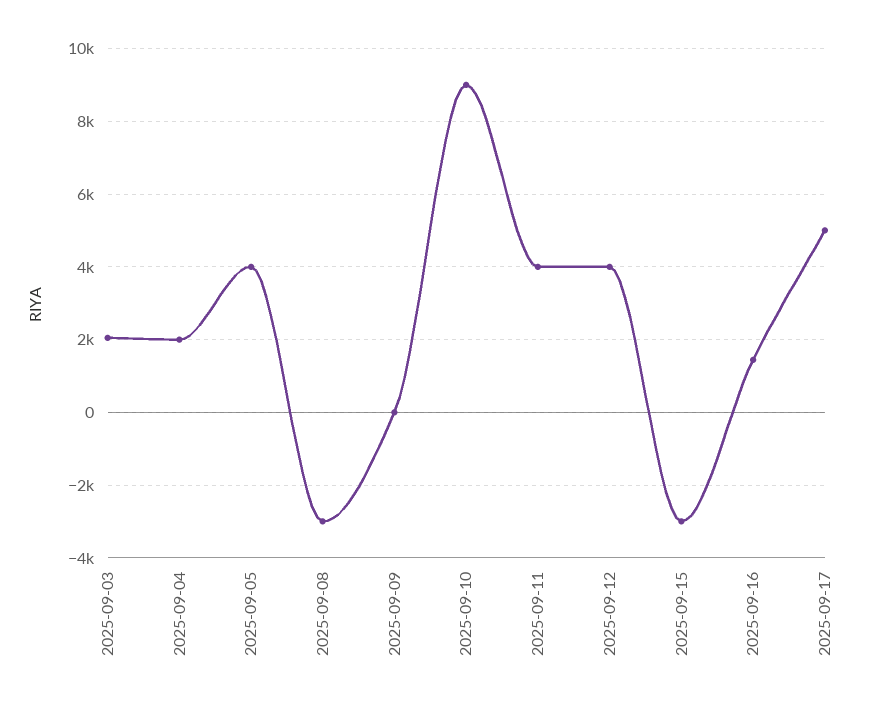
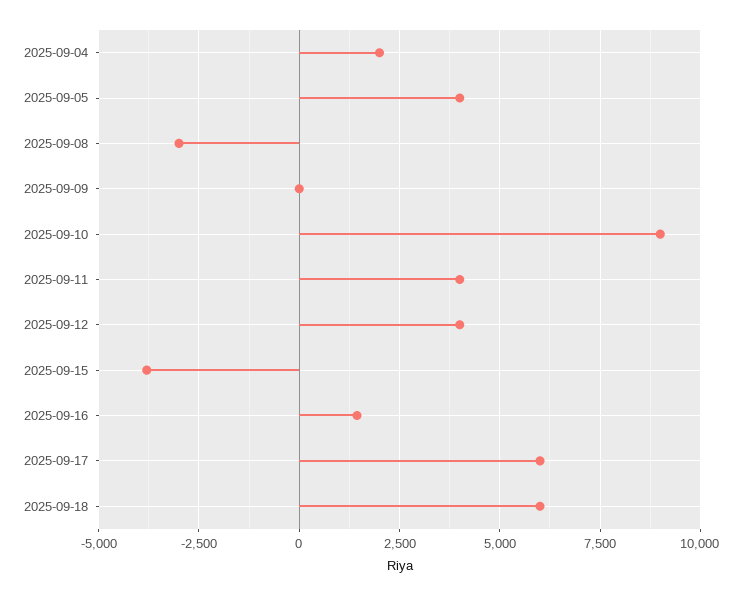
2025-09-03: 2000 -> none
2025-09-15: -3000 -> -3750
2025-09-17: 5000 -> 6000
2025-09-18: none -> 6000

